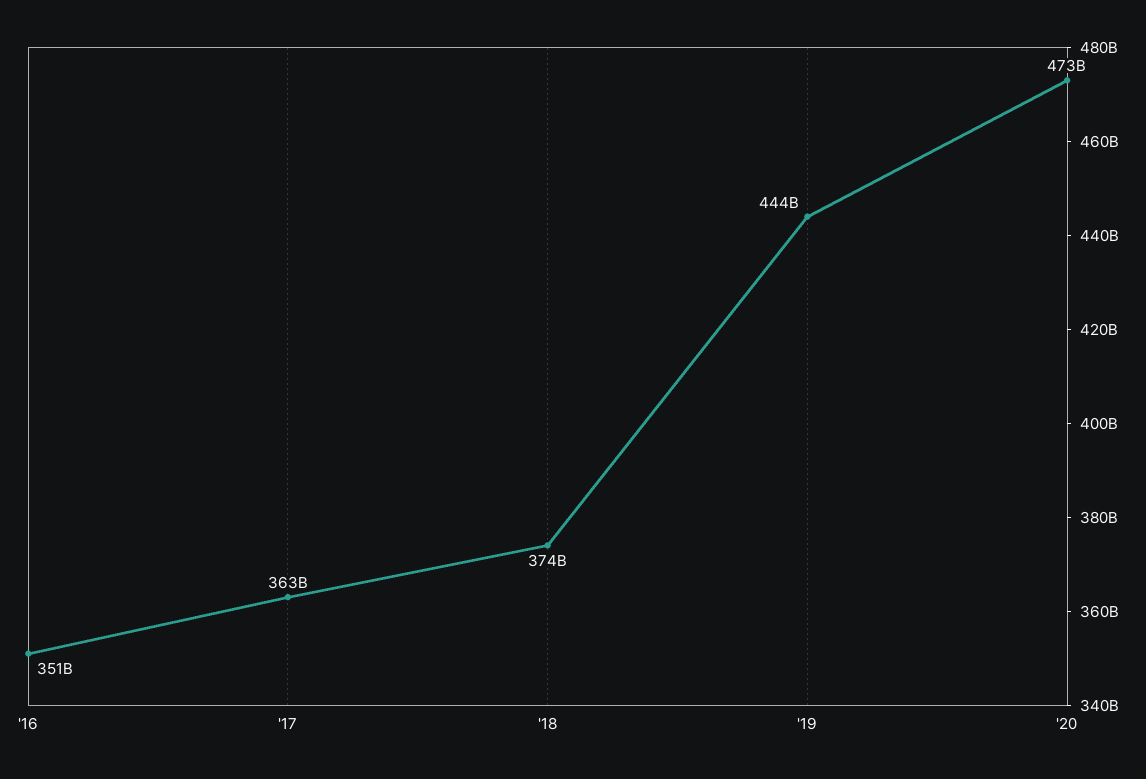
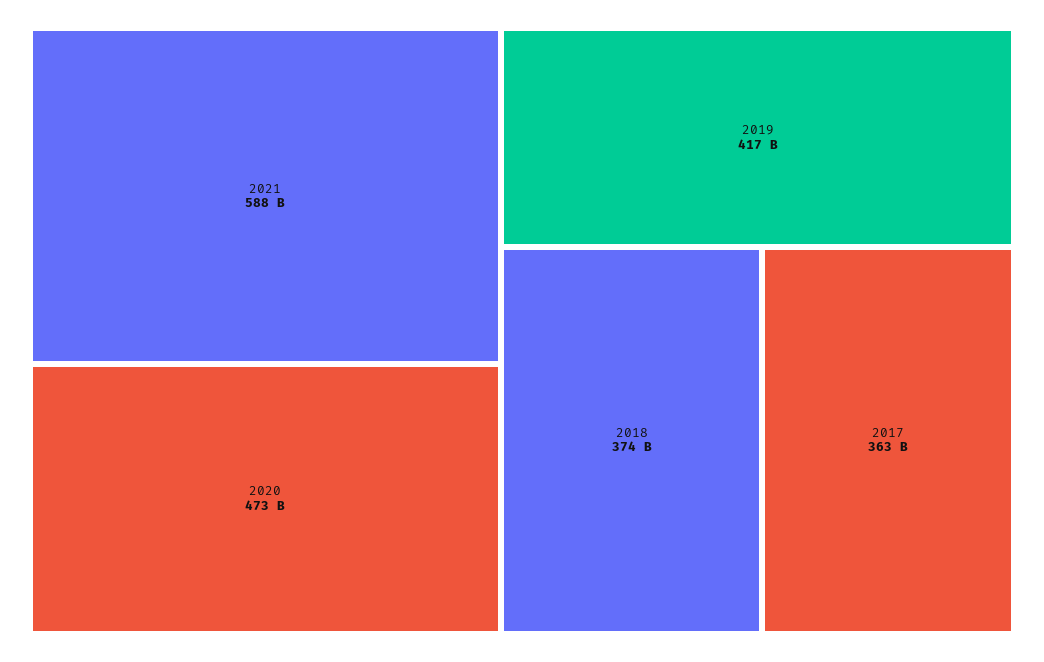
'16: 351000000000 -> none
'19: 444000000000 -> 417000000000
2021: none -> 588000000000

